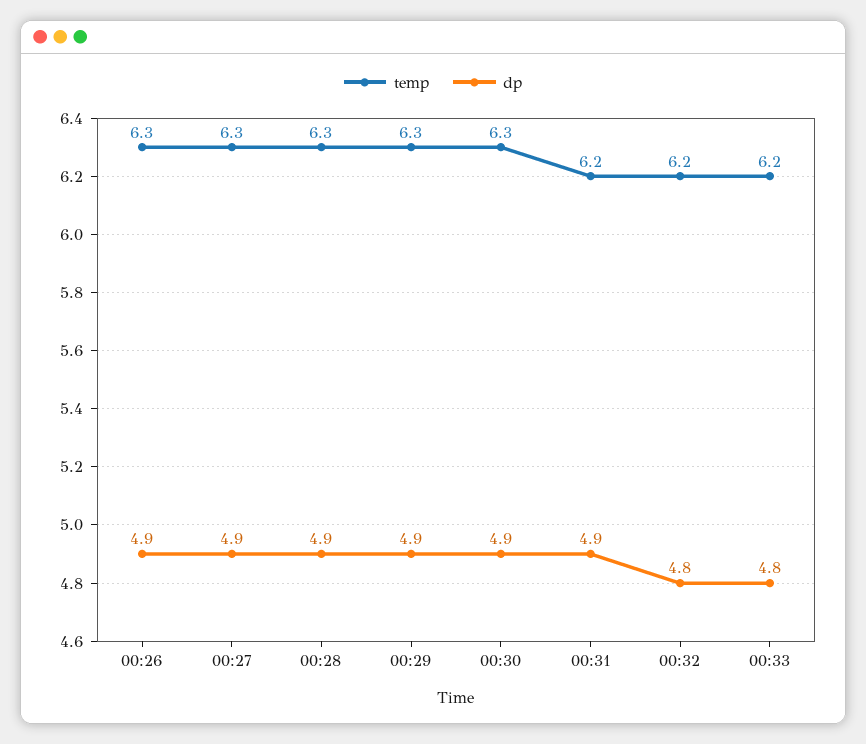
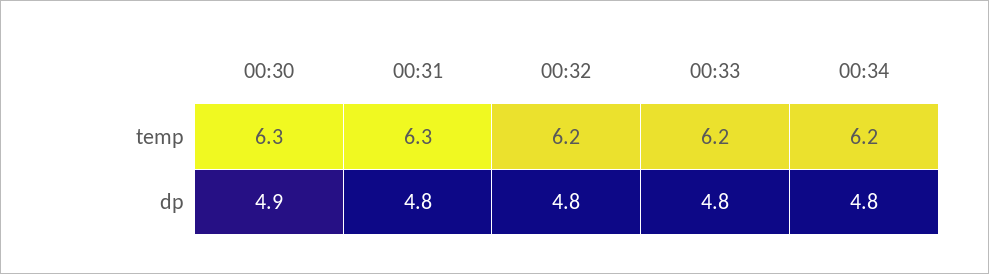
temp, 00:26: 6.3 -> none
dp, 00:26: 4.9 -> none
temp, 00:27: 6.3 -> none
dp, 00:27: 4.9 -> none
temp, 00:28: 6.3 -> none
dp, 00:28: 4.9 -> none
temp, 00:29: 6.3 -> none
dp, 00:29: 4.9 -> none
temp, 00:31: 6.2 -> 6.3
dp, 00:31: 4.9 -> 4.8
temp, 00:34: none -> 6.2
dp, 00:34: none -> 4.8

